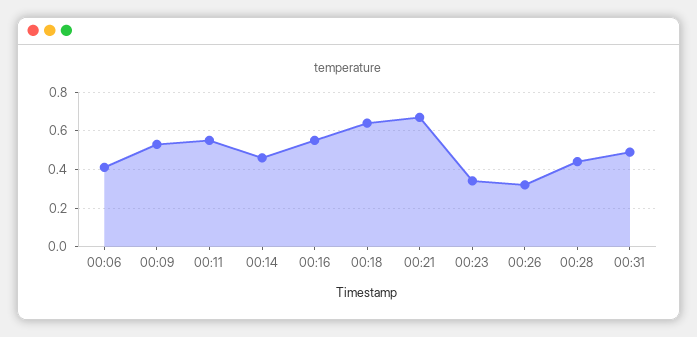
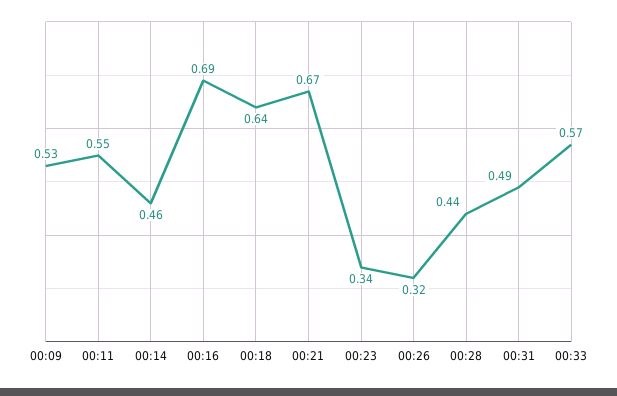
00:06: 0.4 -> none
00:16: 0.55 -> 0.69
00:33: none -> 0.57

